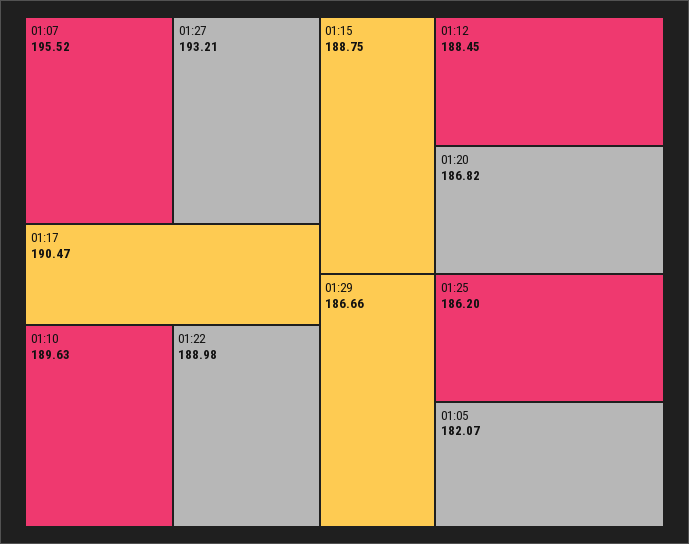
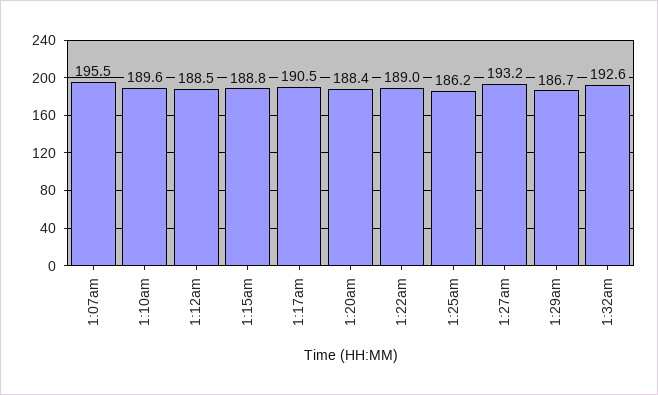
01:20: 186.82 -> 188.4
01:05: 182.07 -> none
1:32am: none -> 192.6

